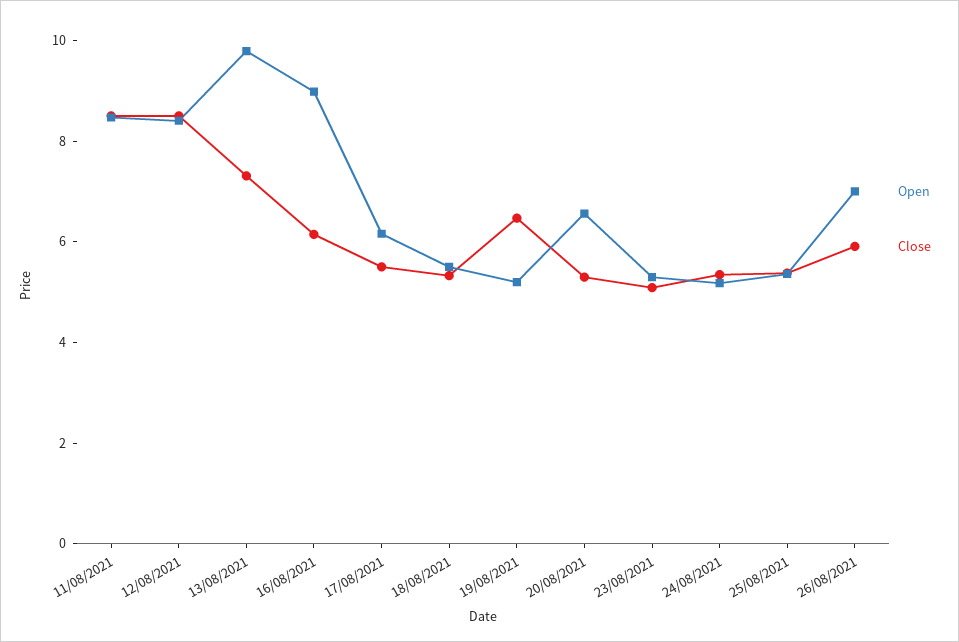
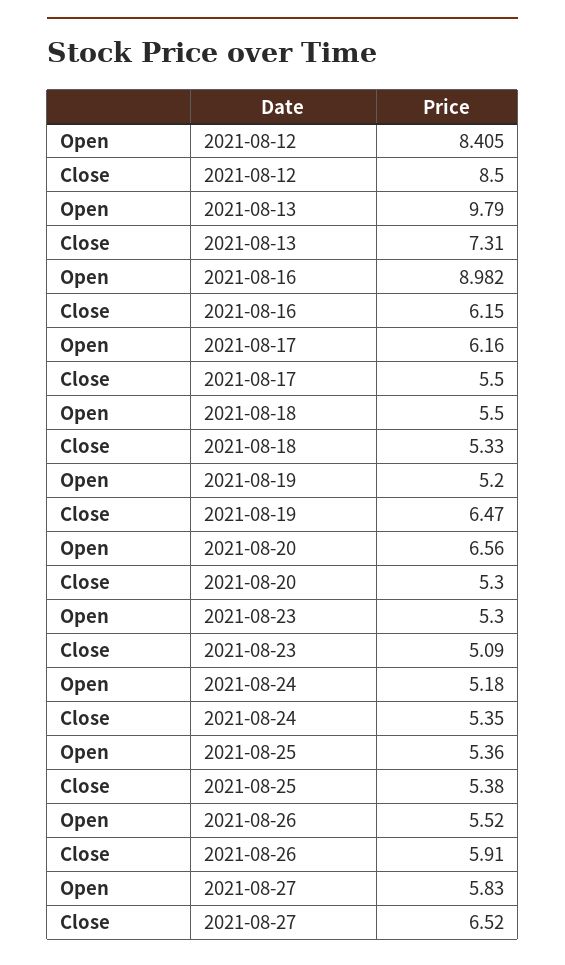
Open, 11/08/2021: 8.5 -> none
Close, 11/08/2021: 8.5 -> none
Open, 26/08/2021: 7 -> 5.52
Open, 2021-08-27: none -> 5.83
Close, 2021-08-27: none -> 6.52

